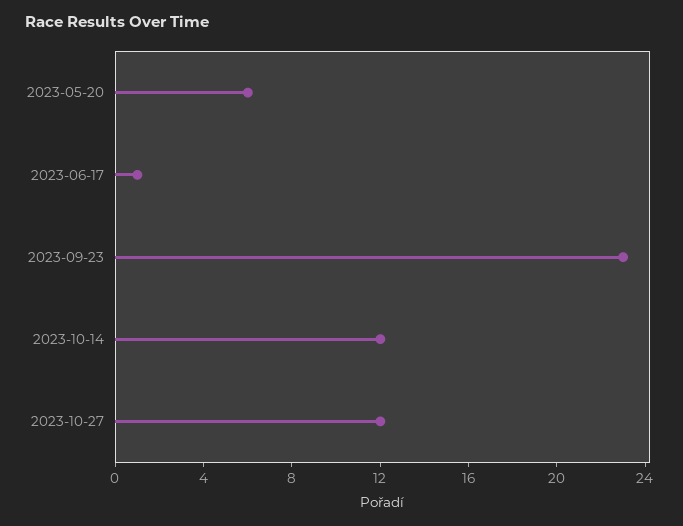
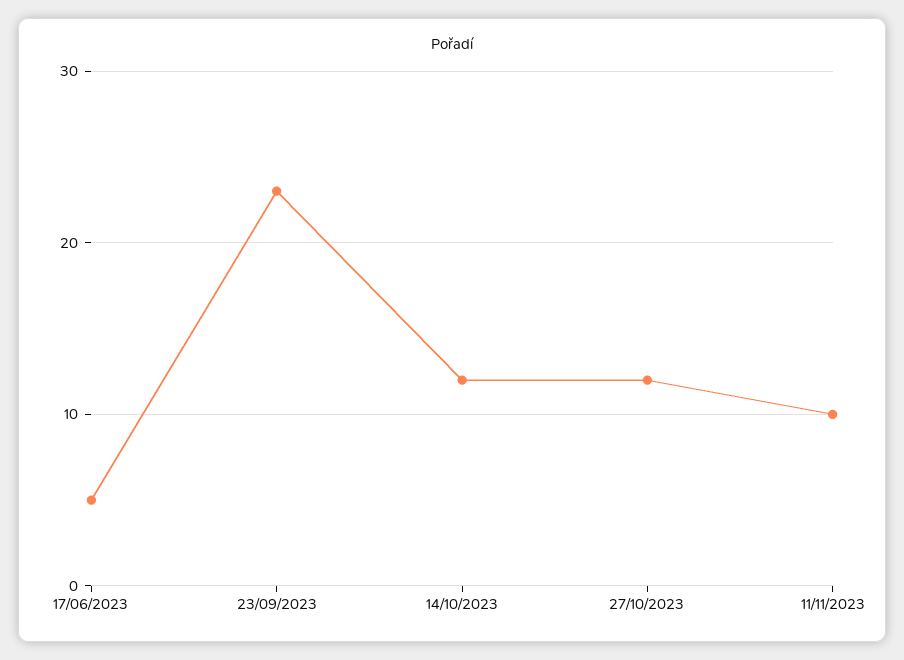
2023-05-20: 6 -> none
2023-06-17: 1 -> 5
11/11/2023: none -> 10

